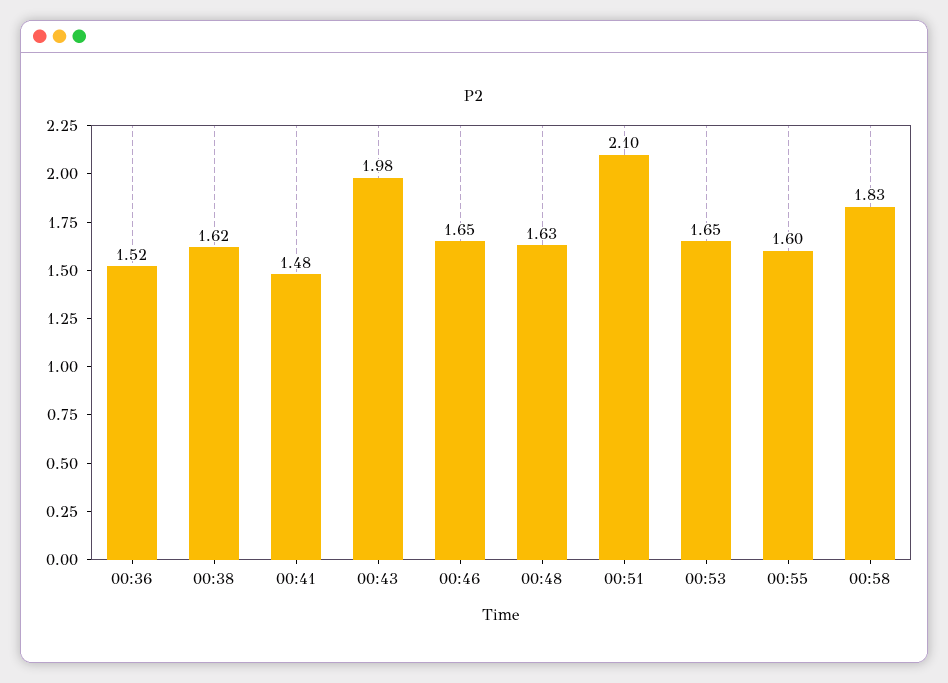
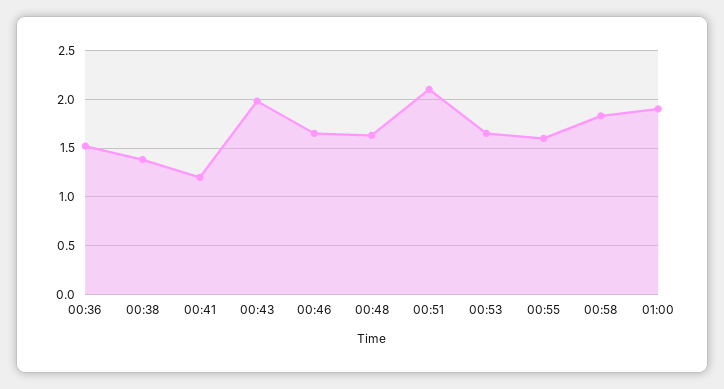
00:38: 1.62 -> 1.4
00:41: 1.48 -> 1.2
01:00: none -> 1.9

